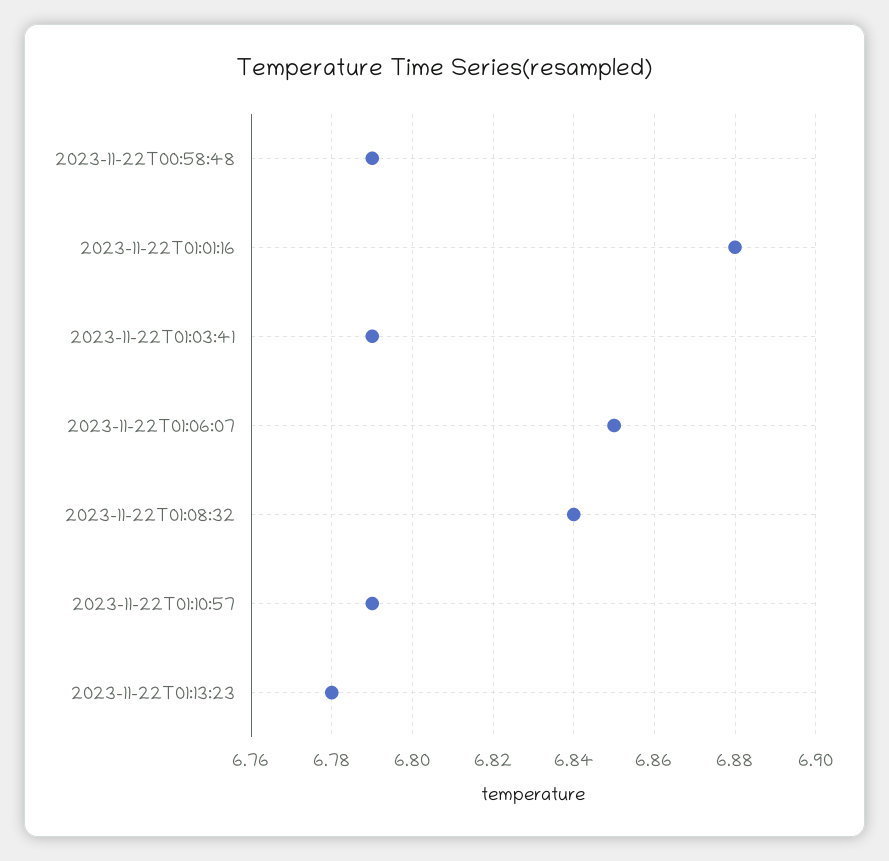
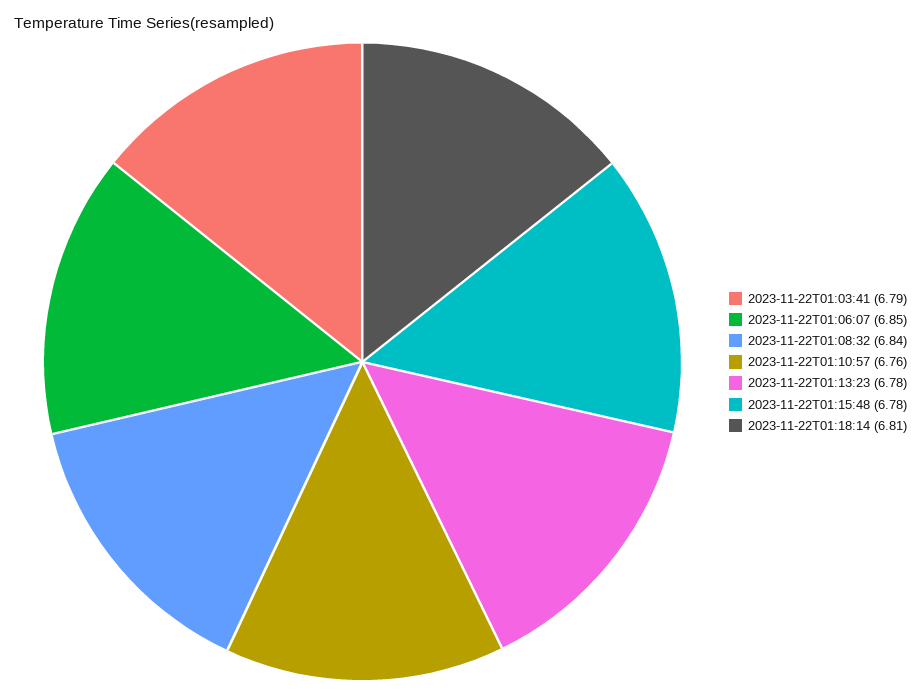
2023-11-22T00:58:48: 6.79 -> none
2023-11-22T01:01:16: 6.88 -> none
2023-11-22T01:10:57: 6.79 -> 6.76
2023-11-22T01:15:48: none -> 6.78
2023-11-22T01:18:14: none -> 6.81

